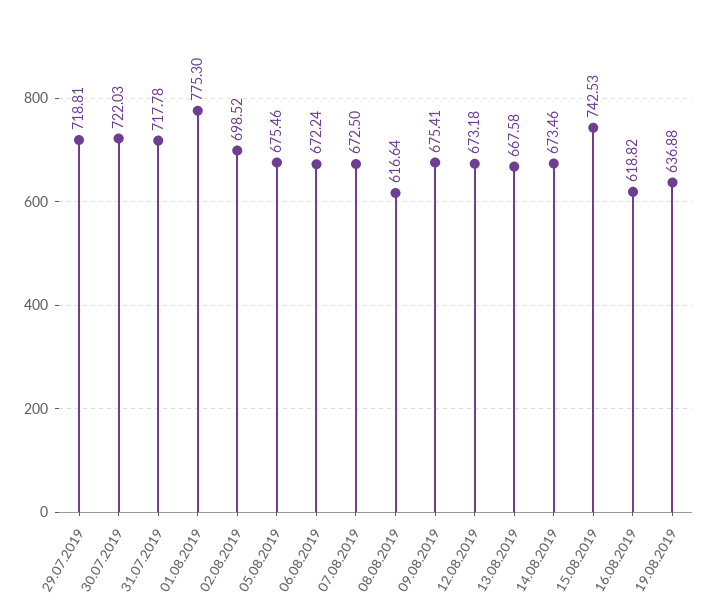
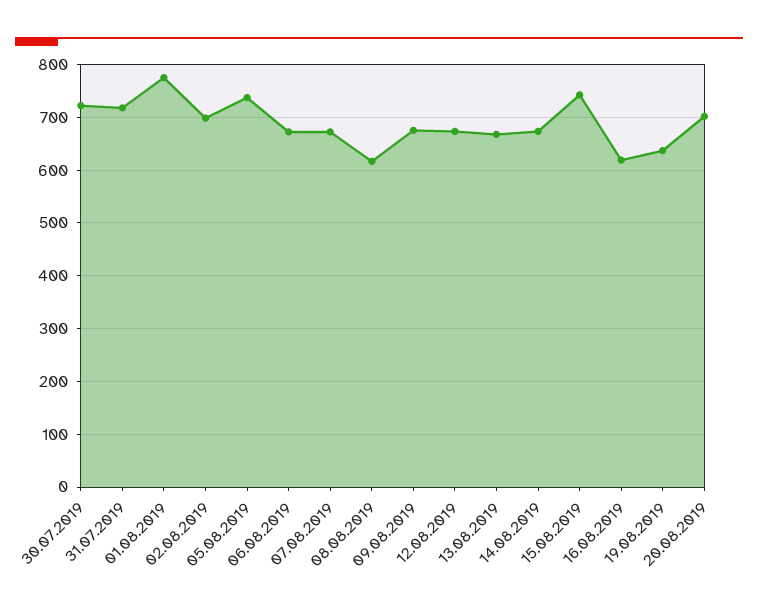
29.07.2019: 718.81 -> none
05.08.2019: 675.46 -> 740
20.08.2019: none -> 700

